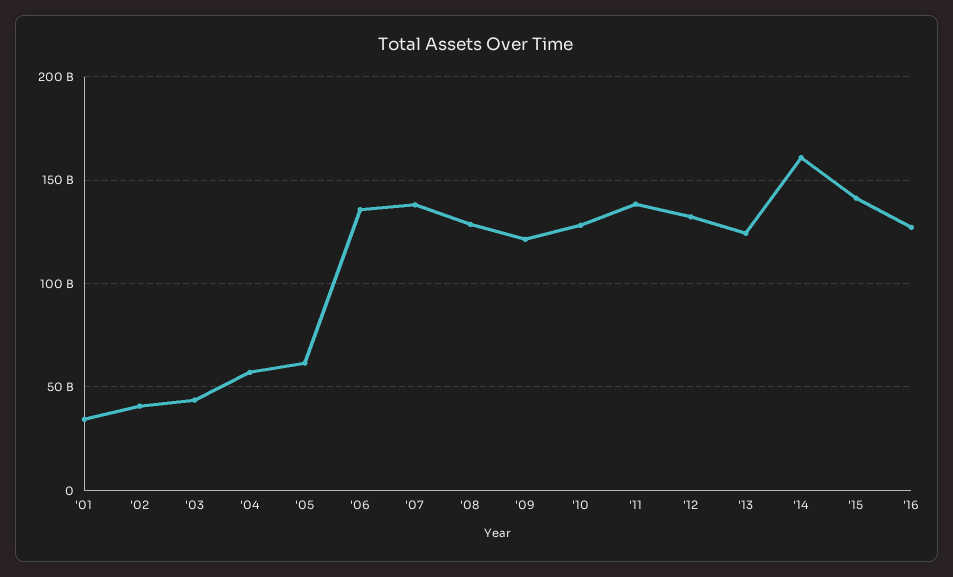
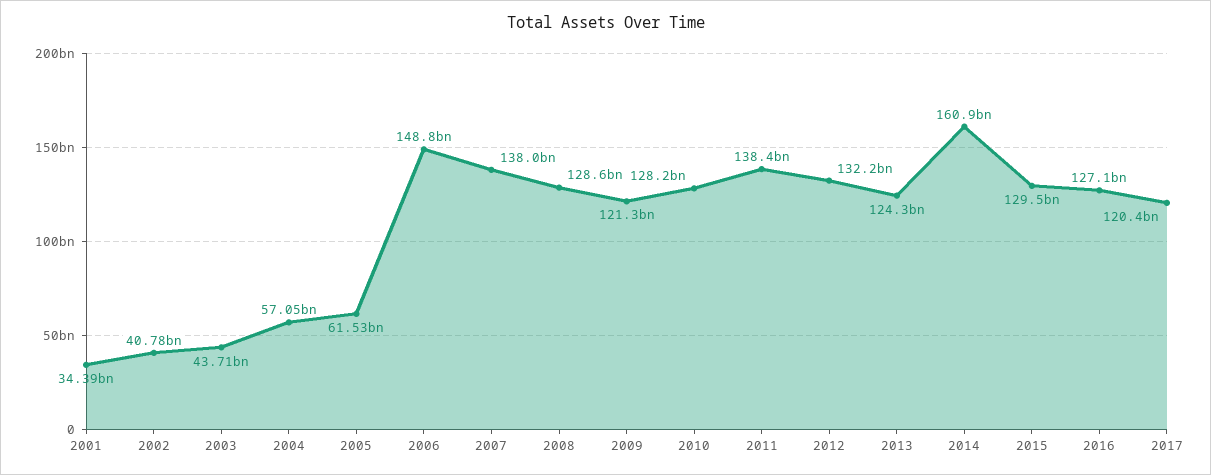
'06: 135000000000 -> 148800000000
'15: 140000000000 -> 129500000000
2017: none -> 120400000000

